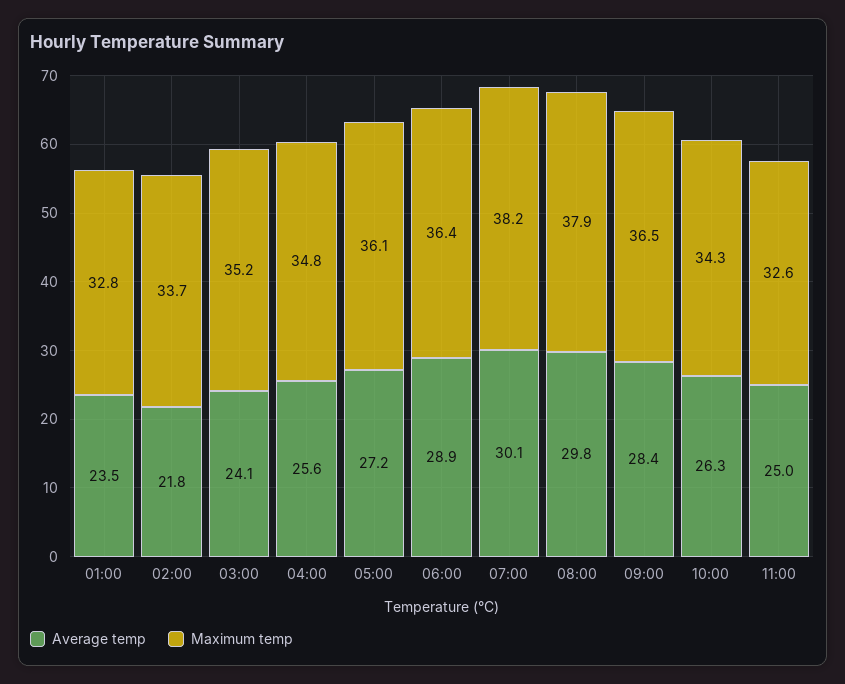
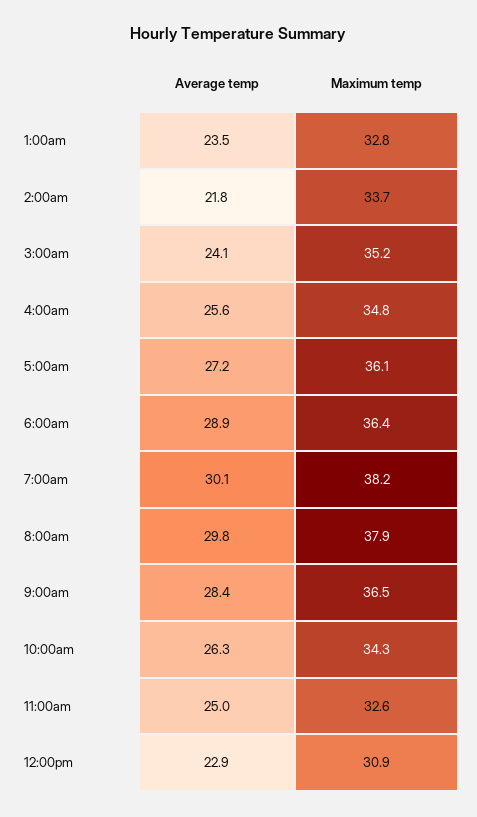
Average temp, 12:00pm: none -> 22.9
Maximum temp, 12:00pm: none -> 30.9

